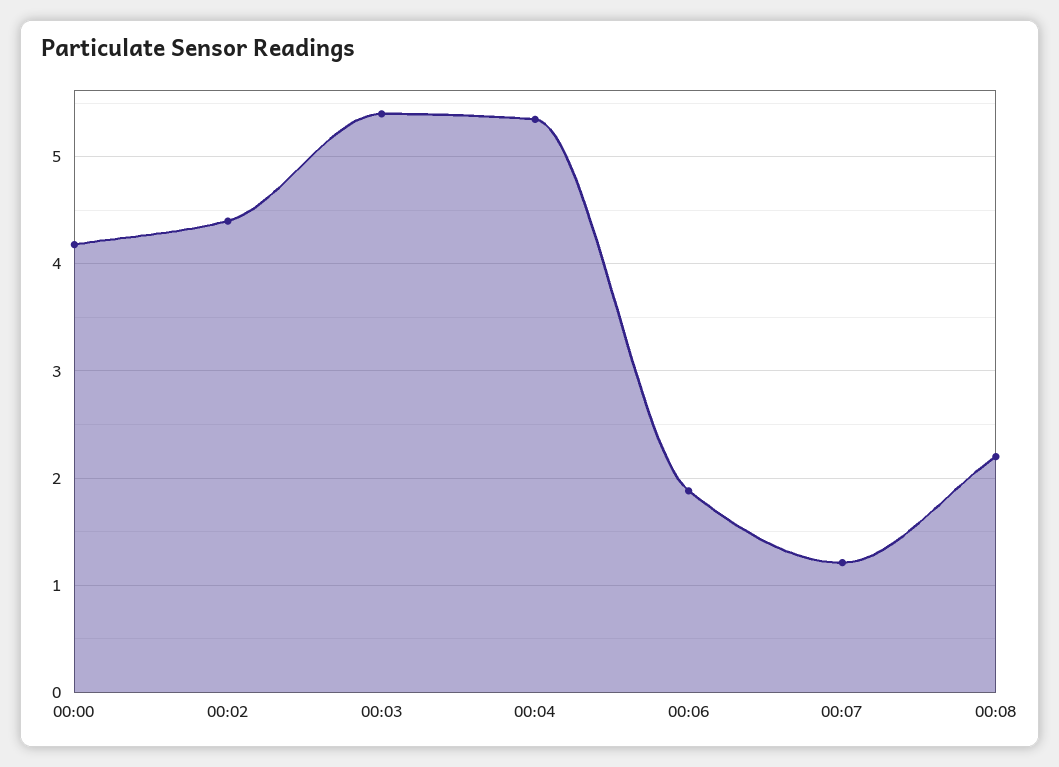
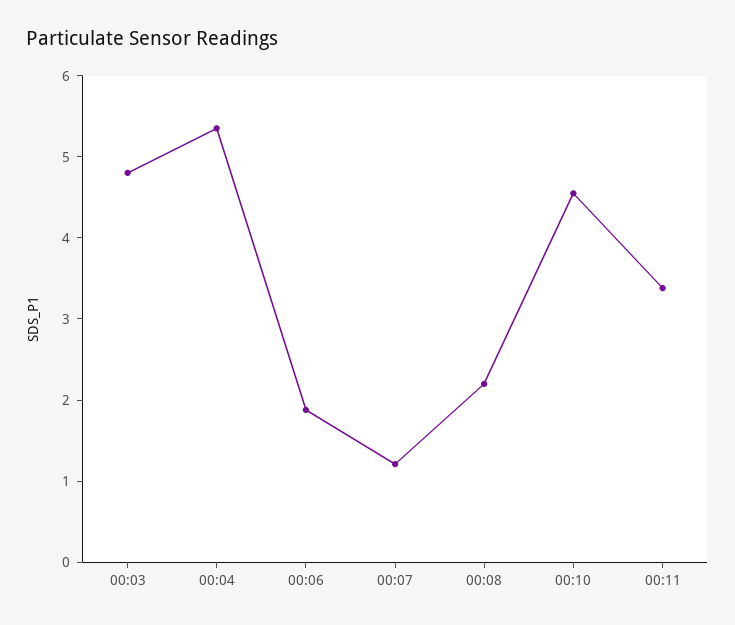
00:00: 4.2 -> none
00:02: 4.4 -> none
00:03: 5.4 -> 4.8
00:10: none -> 4.6
00:11: none -> 3.4

